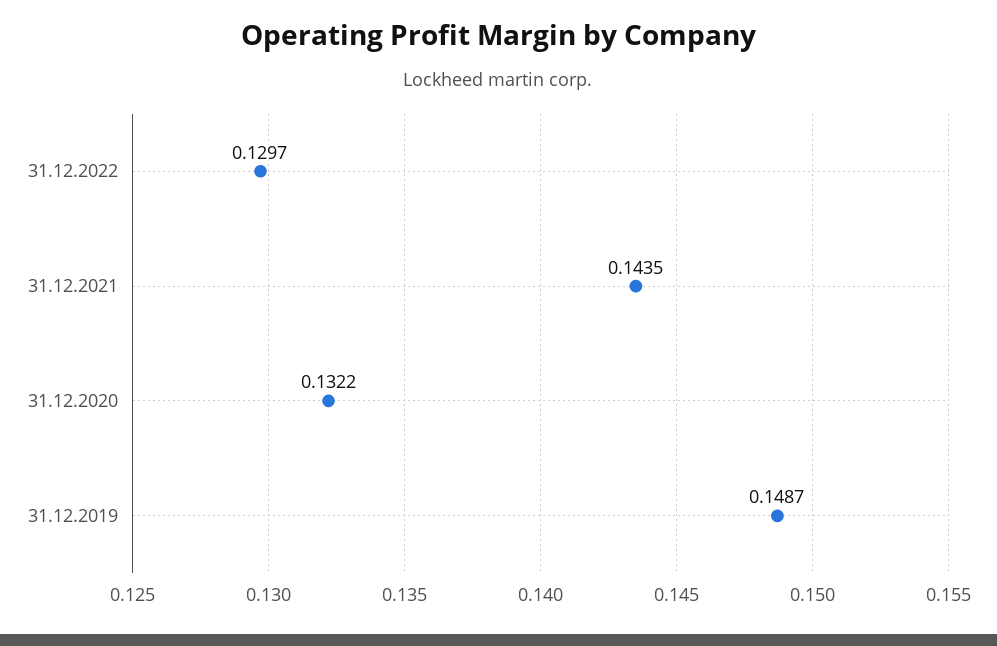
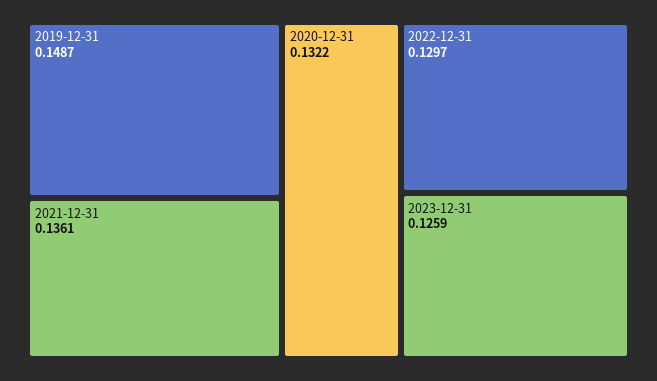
31.12.2021: 0.1435 -> 0.1361
2023-12-31: none -> 0.1259

